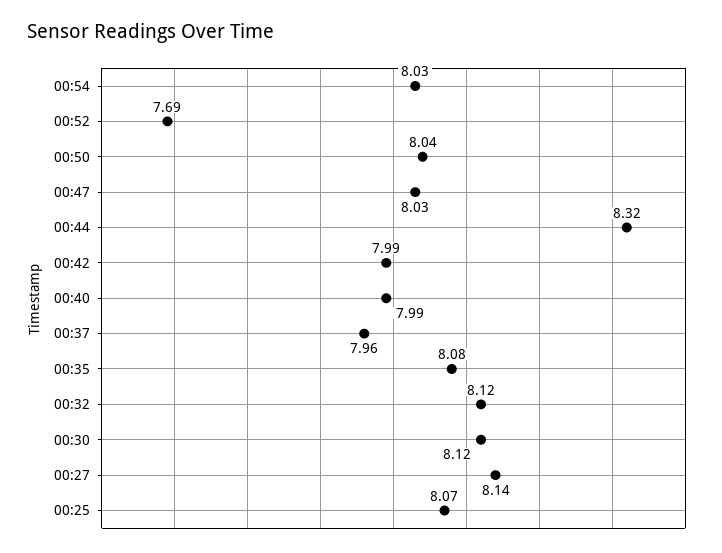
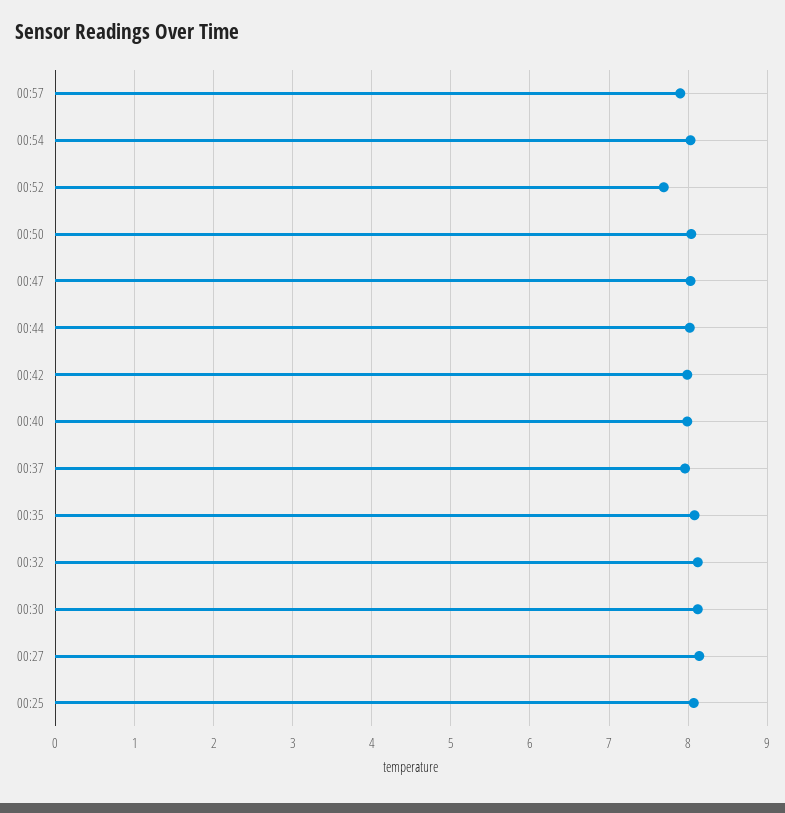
00:44: 8.32 -> 8
00:57: none -> 7.9

